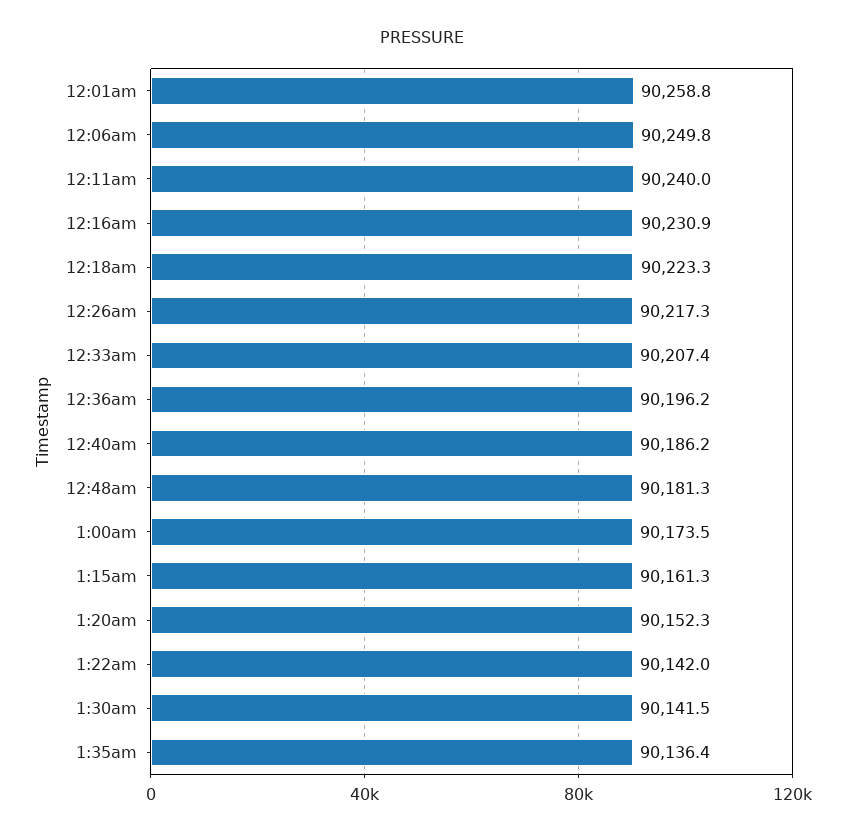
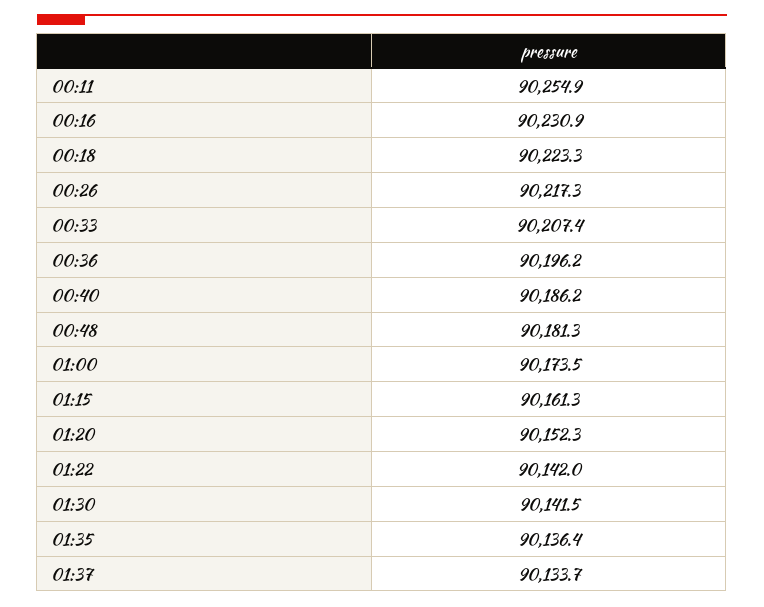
12:01am: 90258.8 -> none
12:06am: 90249.8 -> none
12:11am: 90240 -> 90254.9
01:37: none -> 90133.7

